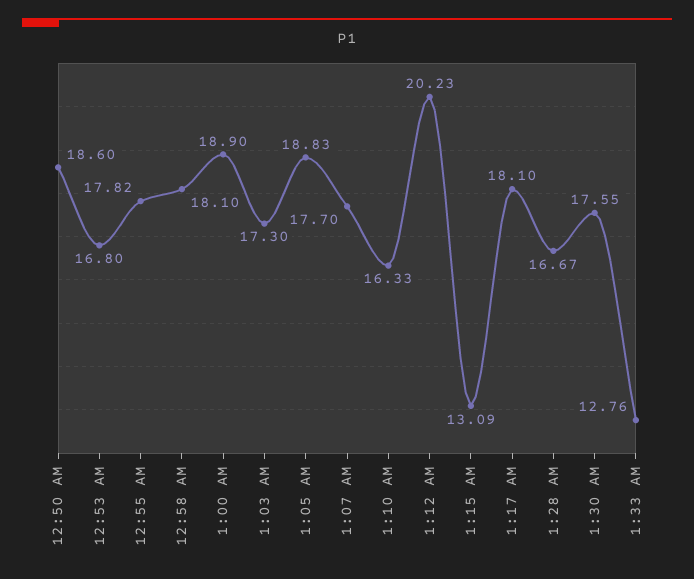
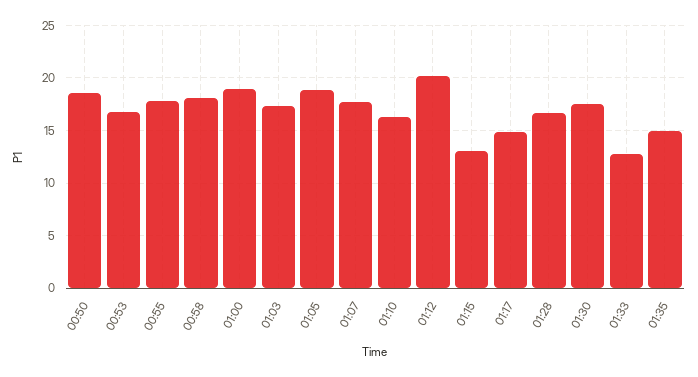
1:17 AM: 18.1 -> 15
01:35: none -> 15

